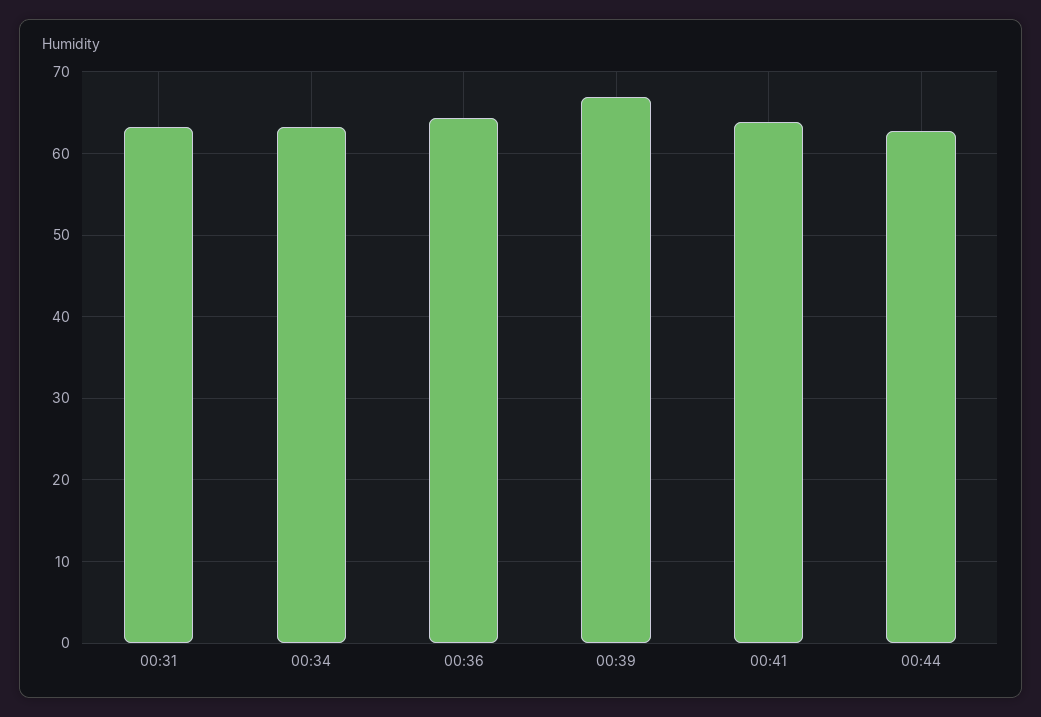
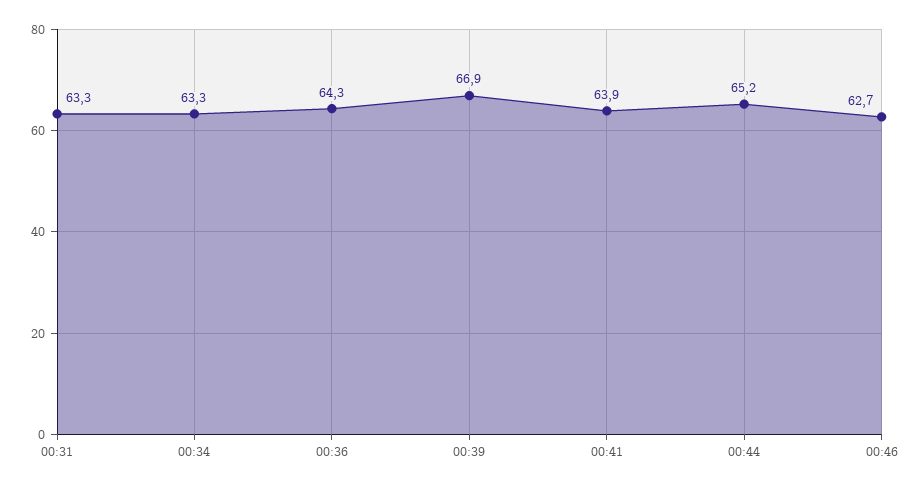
00:44: 63 -> 65.2
00:46: none -> 62.7

